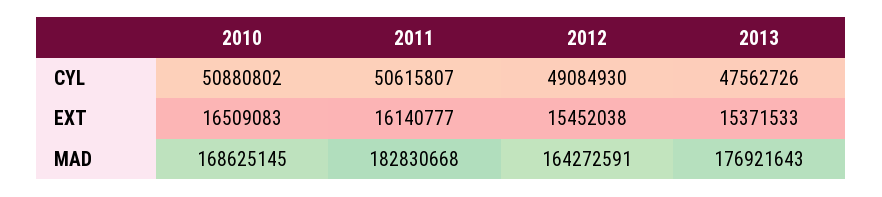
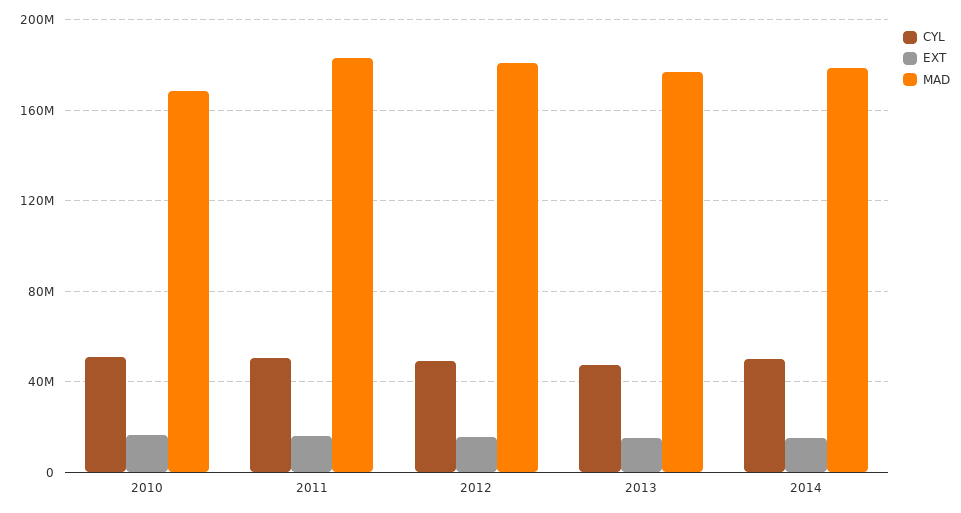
MAD, 2012: 164272591 -> 180000000
CYL, 2014: none -> 50000000
EXT, 2014: none -> 15000000
MAD, 2014: none -> 180000000

